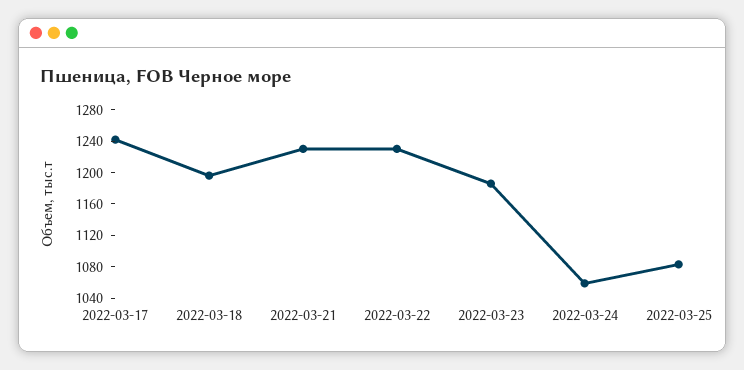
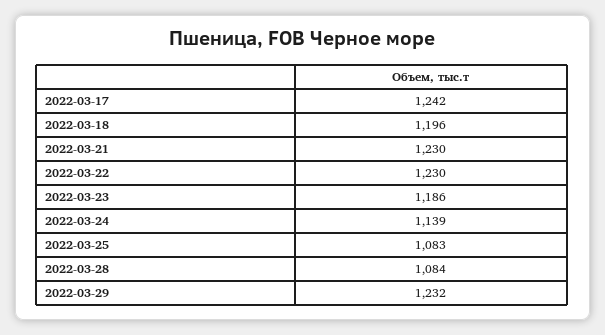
2022-03-24: 1060 -> 1139
2022-03-28: none -> 1084
2022-03-29: none -> 1232

